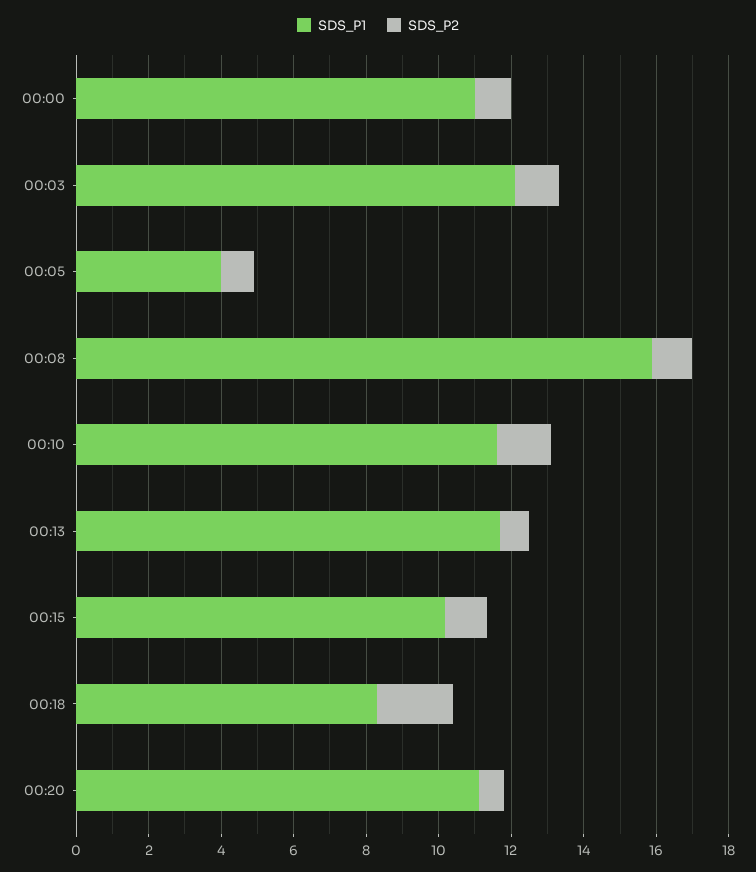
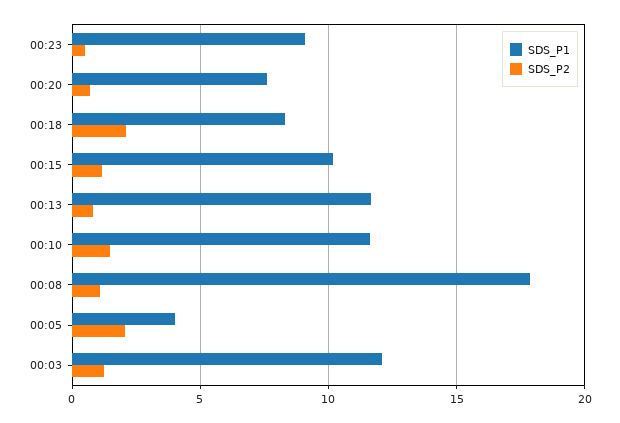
SDS_P1, 00:00: 11 -> none
SDS_P2, 00:00: 1 -> none
SDS_P2, 00:05: 1 -> 2
SDS_P1, 00:08: 16 -> 18
SDS_P1, 00:20: 11 -> 7.5
SDS_P1, 00:23: none -> 9
SDS_P2, 00:23: none -> 0.5

